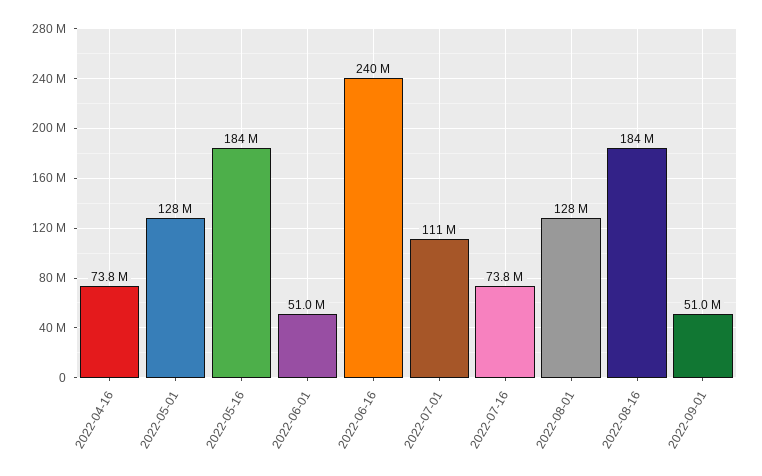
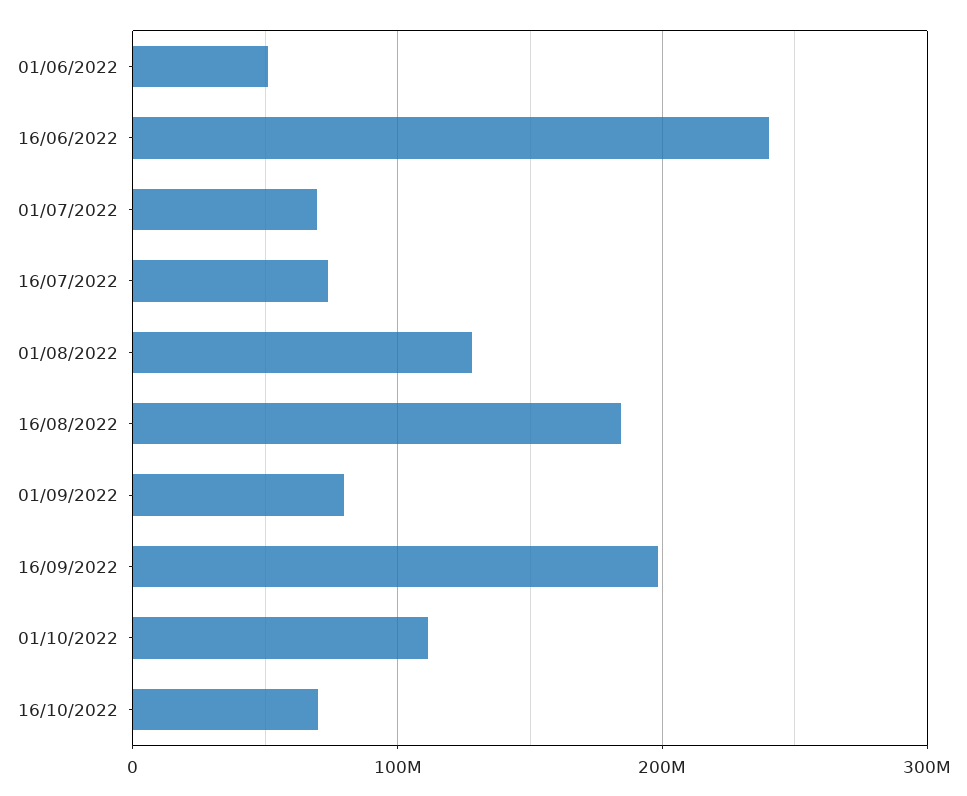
2022-04-16: 73800000 -> none
2022-05-01: 128000000 -> none
2022-05-16: 184000000 -> none
2022-07-01: 111000000 -> 70000000
2022-09-01: 51000000 -> 80000000
16/09/2022: none -> 200000000
01/10/2022: none -> 110000000
16/10/2022: none -> 70000000

